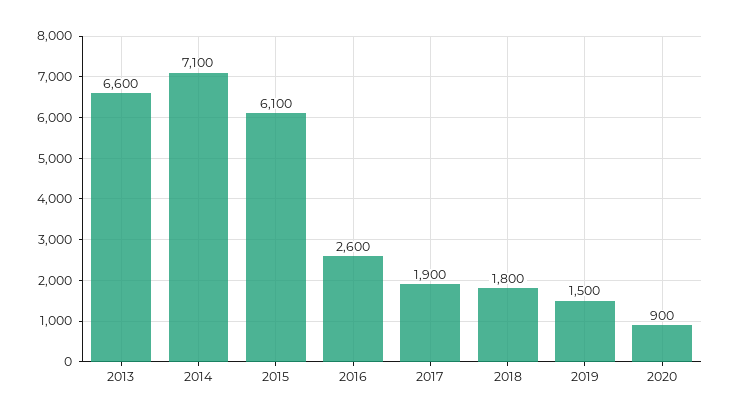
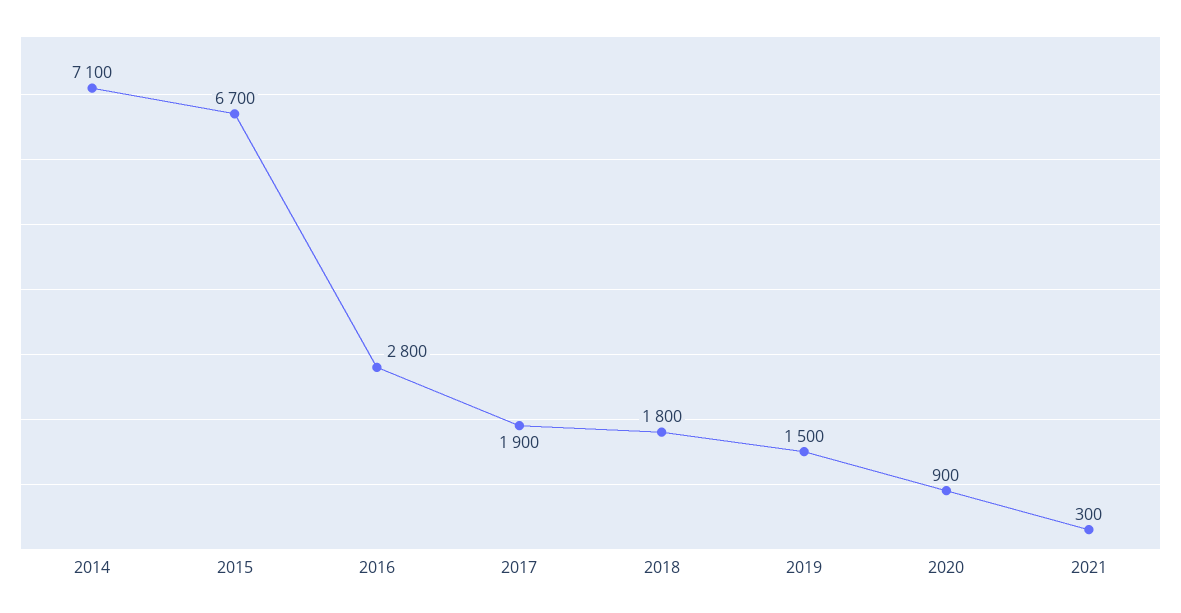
2013: 6600 -> none
2015: 6100 -> 6700
2016: 2600 -> 2800
2021: none -> 300

